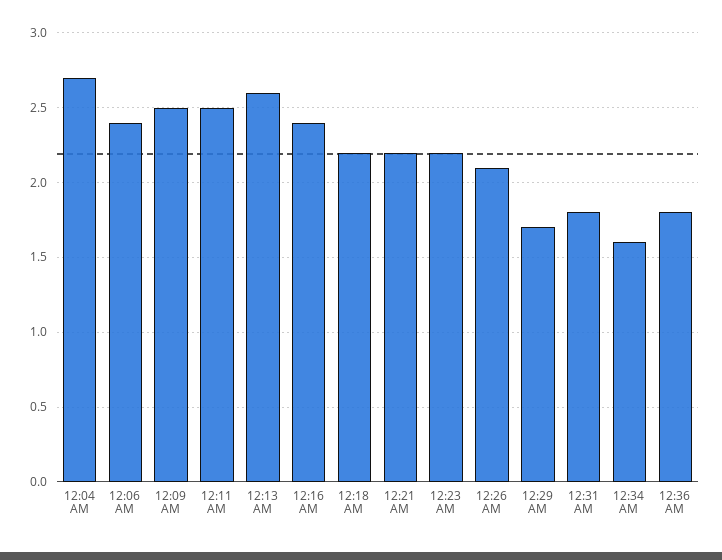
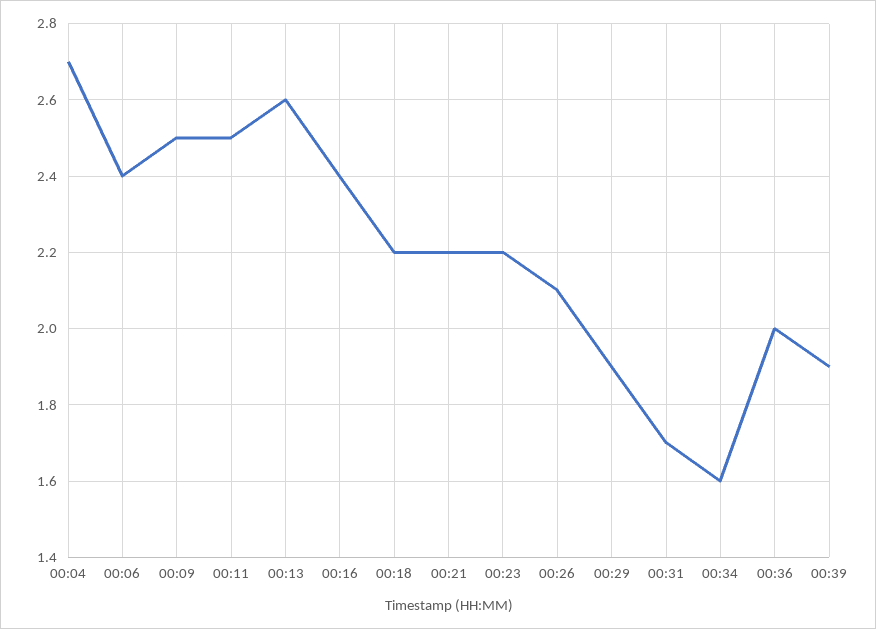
12:29 AM: 1.7 -> 1.9
12:31 AM: 1.8 -> 1.7
12:36 AM: 1.8 -> 2
00:39: none -> 1.9

